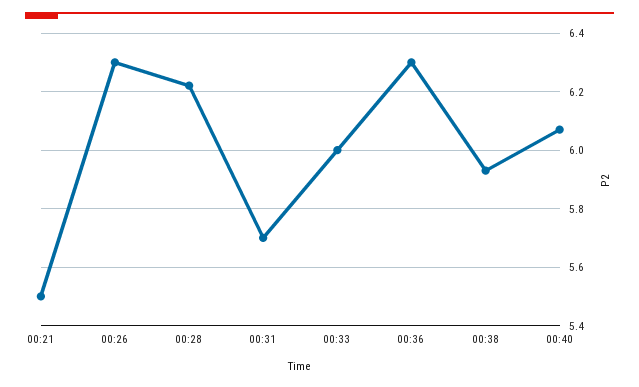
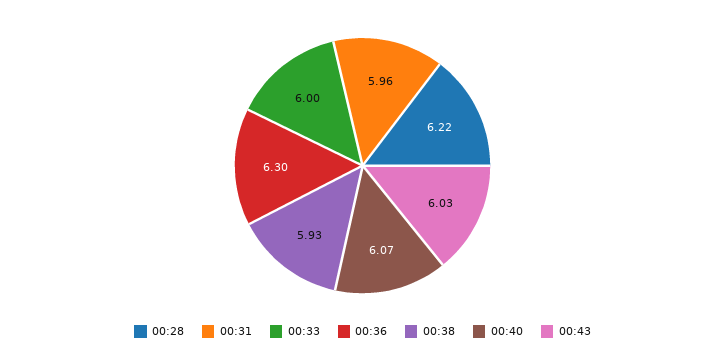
00:21: 5.5 -> none
00:26: 6.3 -> none
00:31: 5.7 -> 5.96
00:43: none -> 6.03

